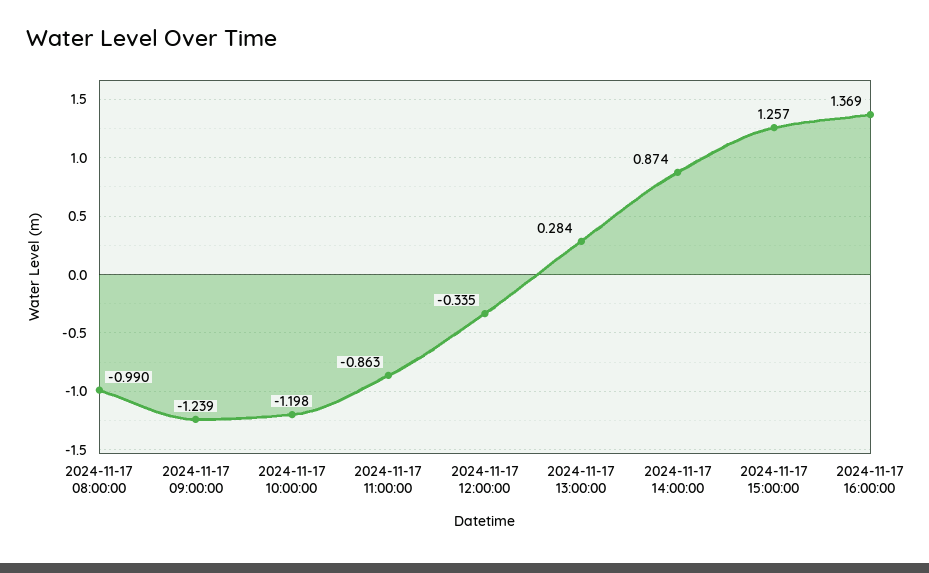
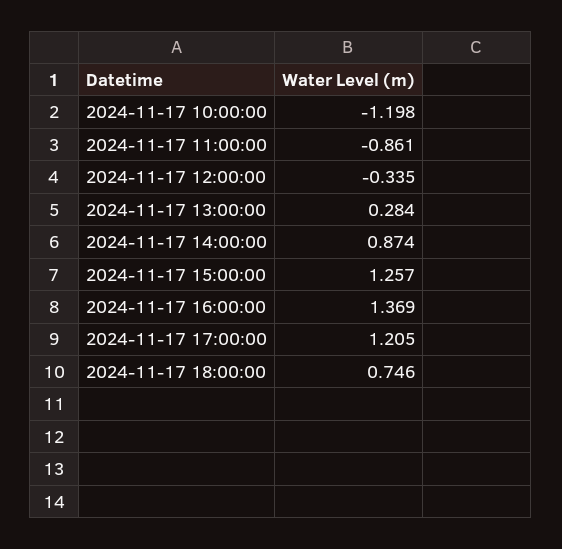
2024-11-17 08:00:00: -0.99 -> none
2024-11-17 09:00:00: -1.239 -> none
2024-11-17 11:00:00: -0.863 -> -0.861
2024-11-17 17:00:00: none -> 1.205
2024-11-17 18:00:00: none -> 0.746

